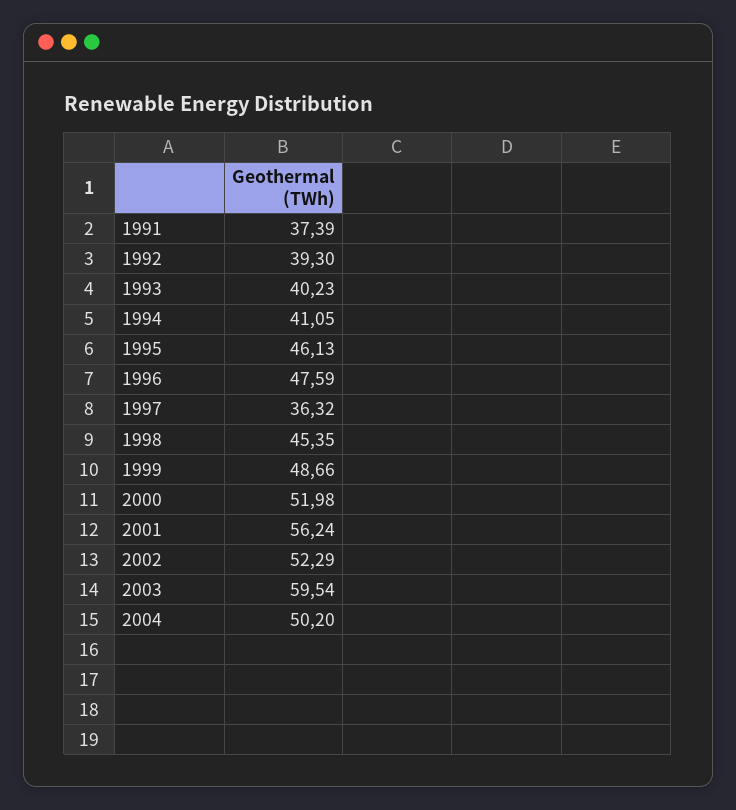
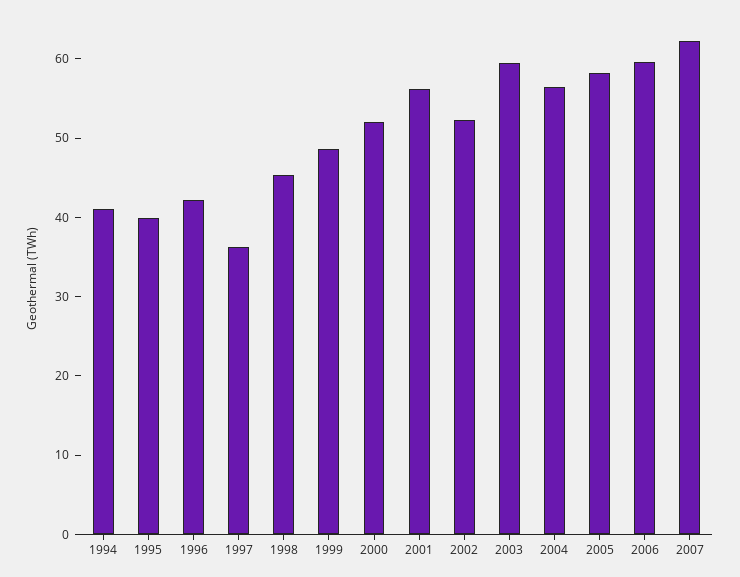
1991: 37.39 -> none
1992: 39.3 -> none
1993: 40.23 -> none
1995: 46.13 -> 40
1996: 47.59 -> 42
2004: 50.2 -> 56
2005: none -> 58
2006: none -> 60
2007: none -> 62

